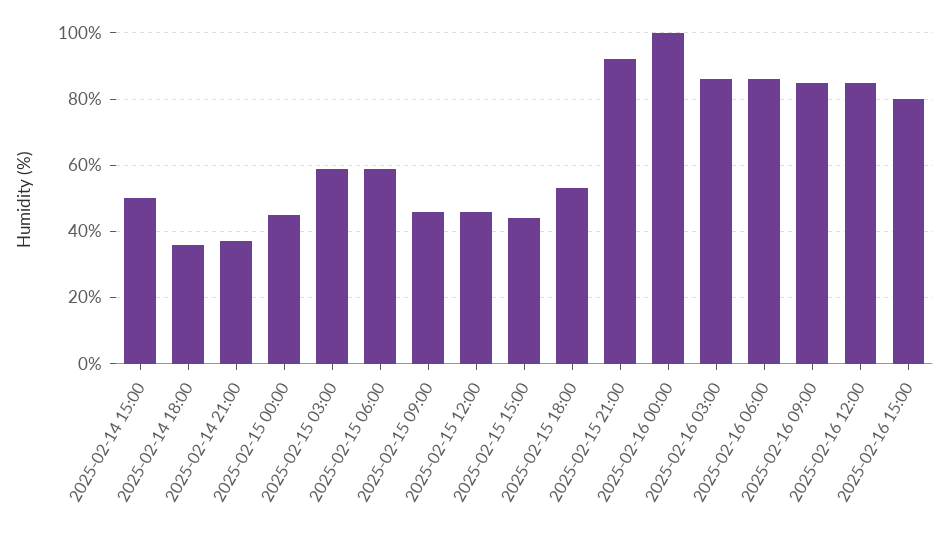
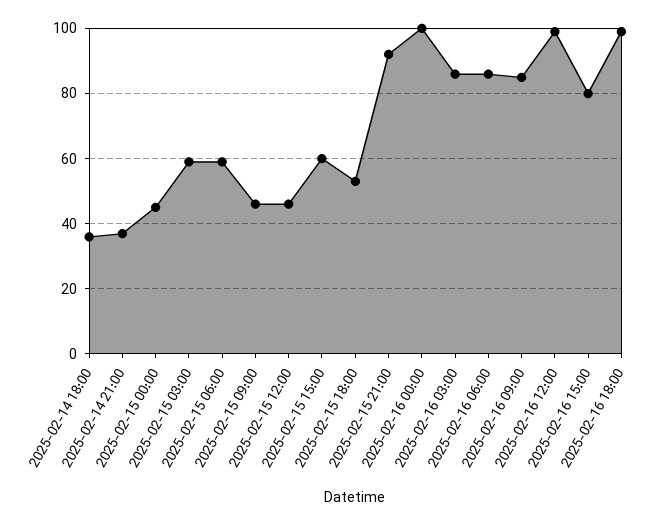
2025-02-14 15:00: 50 -> none
2025-02-15 15:00: 45 -> 60
2025-02-16 12:00: 85 -> 100
2025-02-16 18:00: none -> 100

